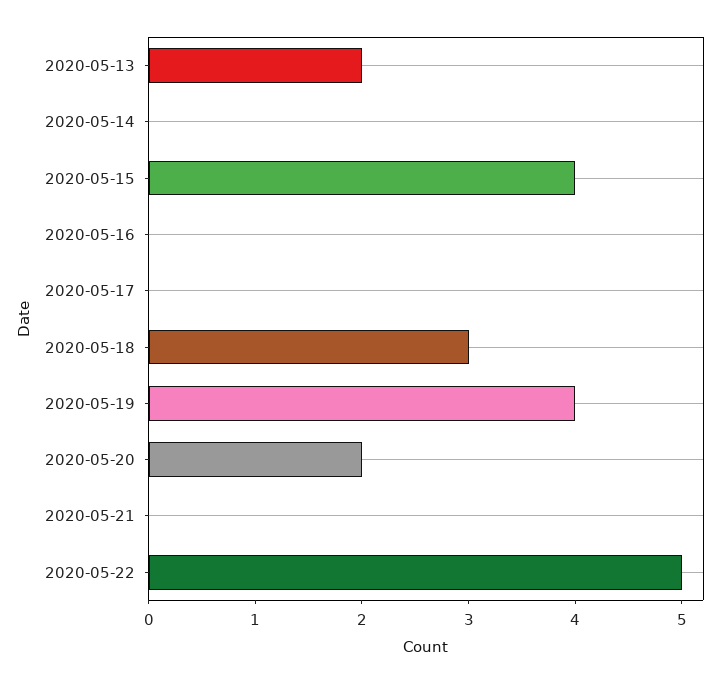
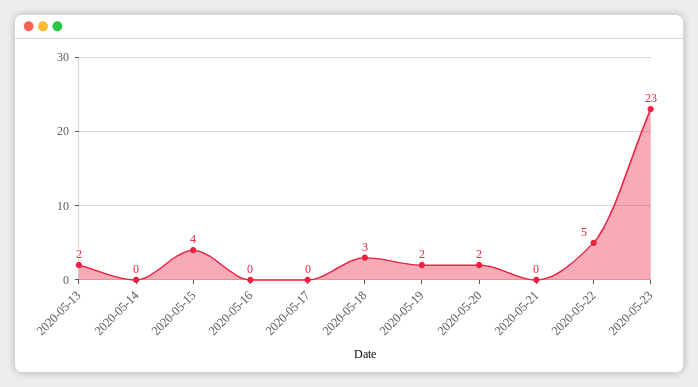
2020-05-19: 4 -> 2
2020-05-23: none -> 23

